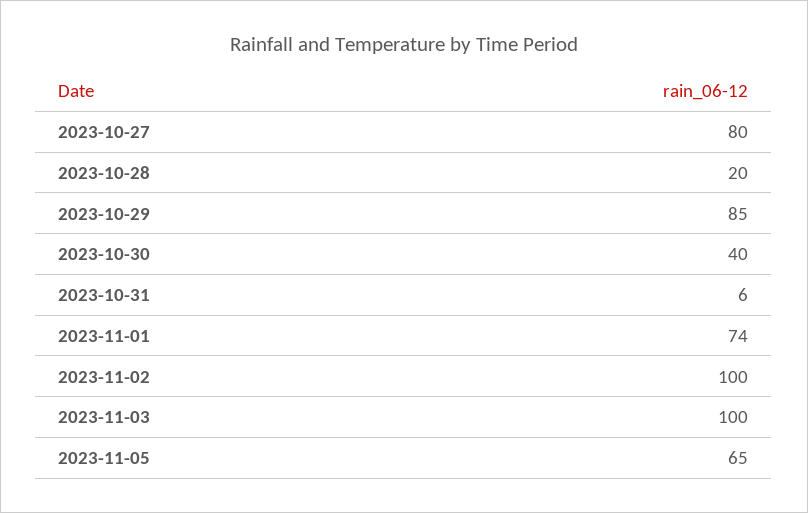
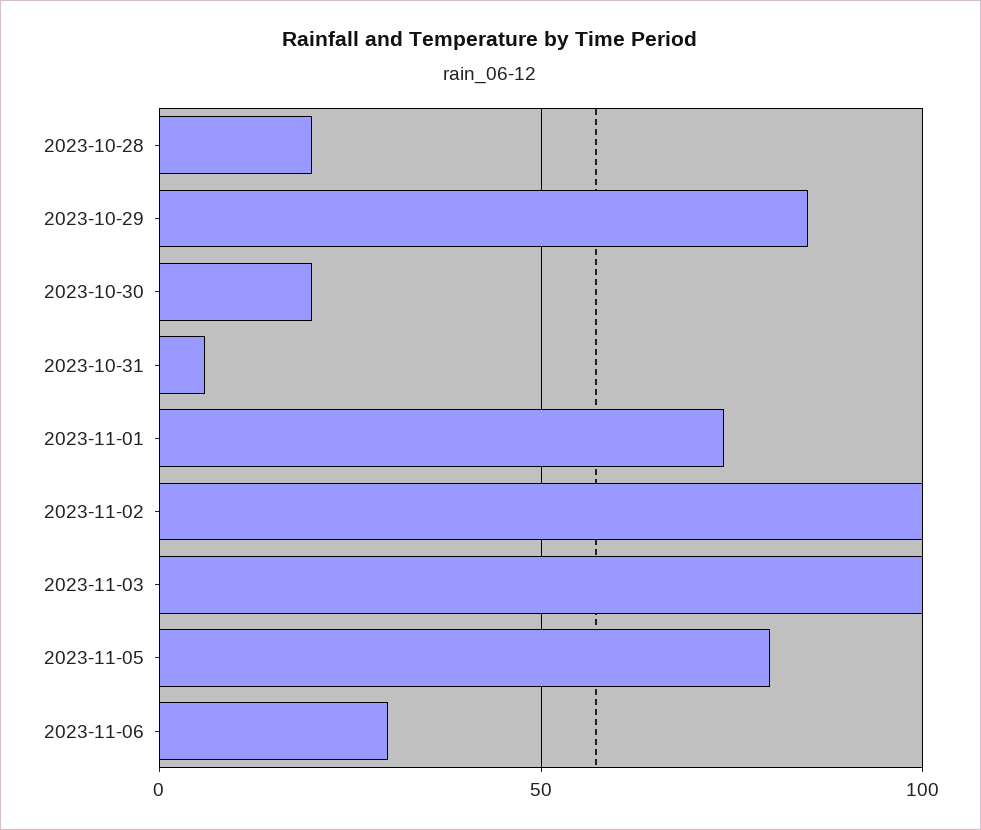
2023-10-27: 80 -> none
2023-10-30: 40 -> 20
2023-11-05: 65 -> 80
2023-11-06: none -> 30

